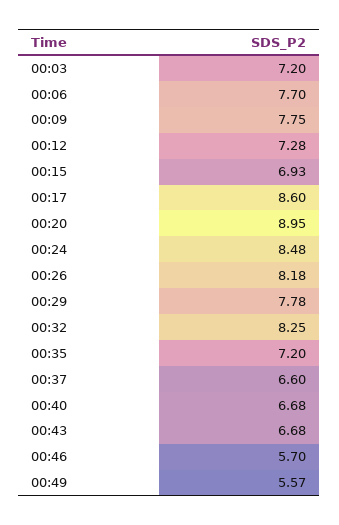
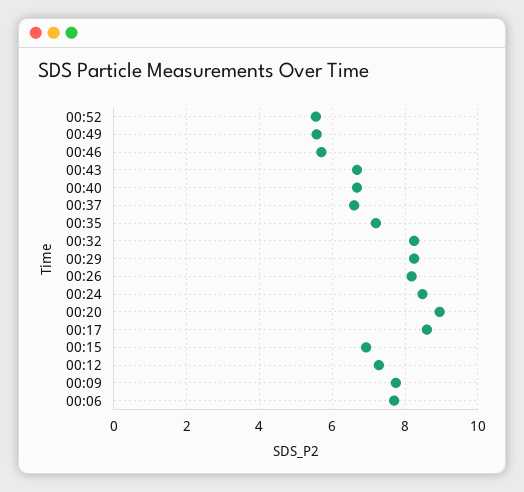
00:03: 7.2 -> none
00:29: 7.78 -> 8.2
00:52: none -> 5.6

